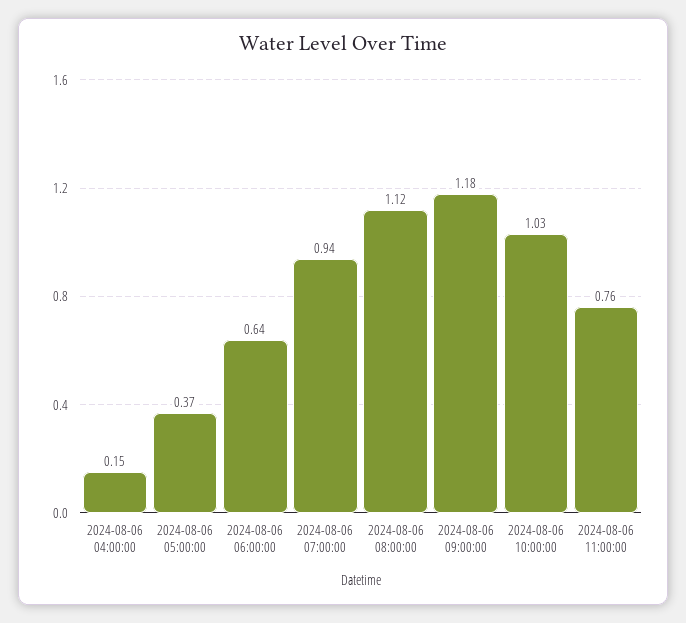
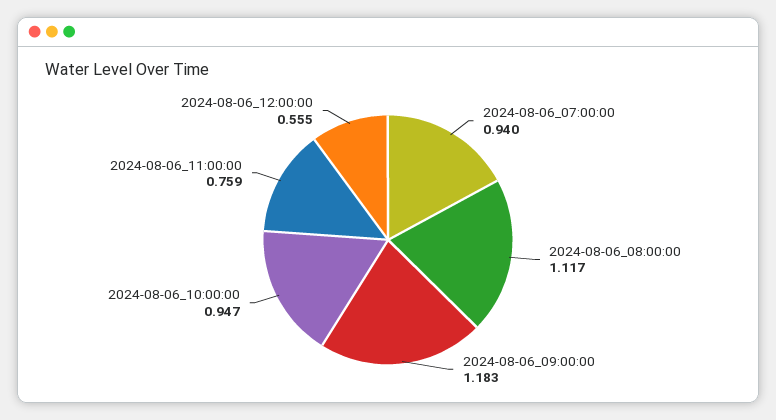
2024-08-06 04:00:00: 0.15 -> none
2024-08-06 05:00:00: 0.37 -> none
2024-08-06 06:00:00: 0.64 -> none
2024-08-06 10:00:00: 1.03 -> 0.947
2024-08-06_12:00:00: none -> 0.555

